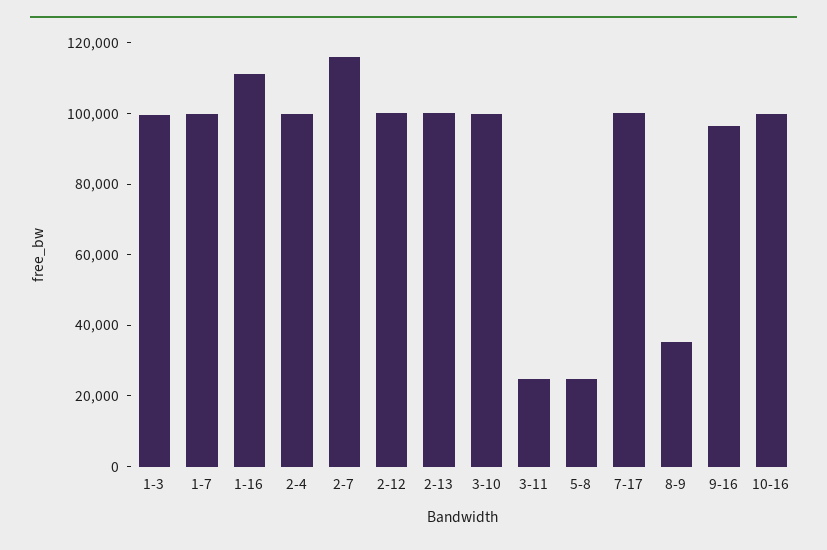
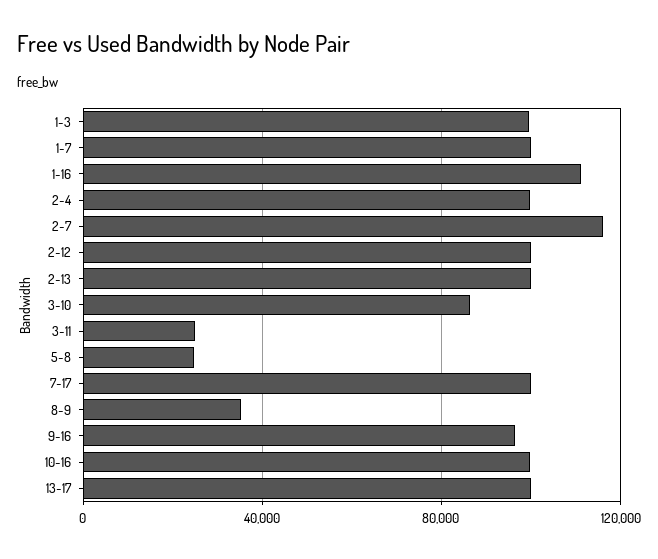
3-10: 100000 -> 85000
13-17: none -> 100000

